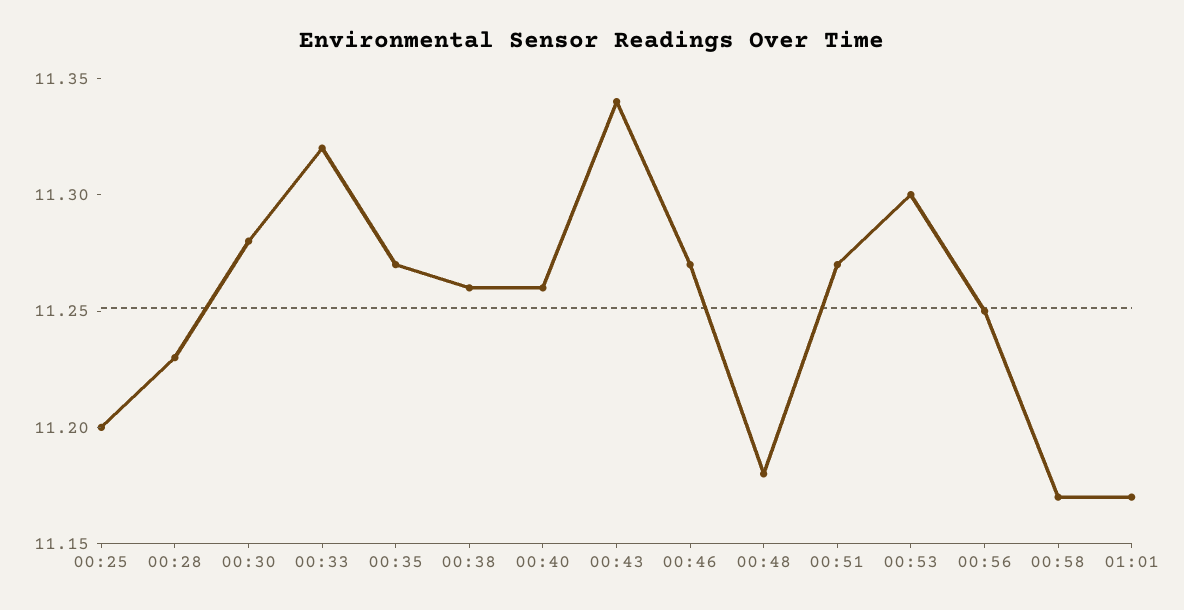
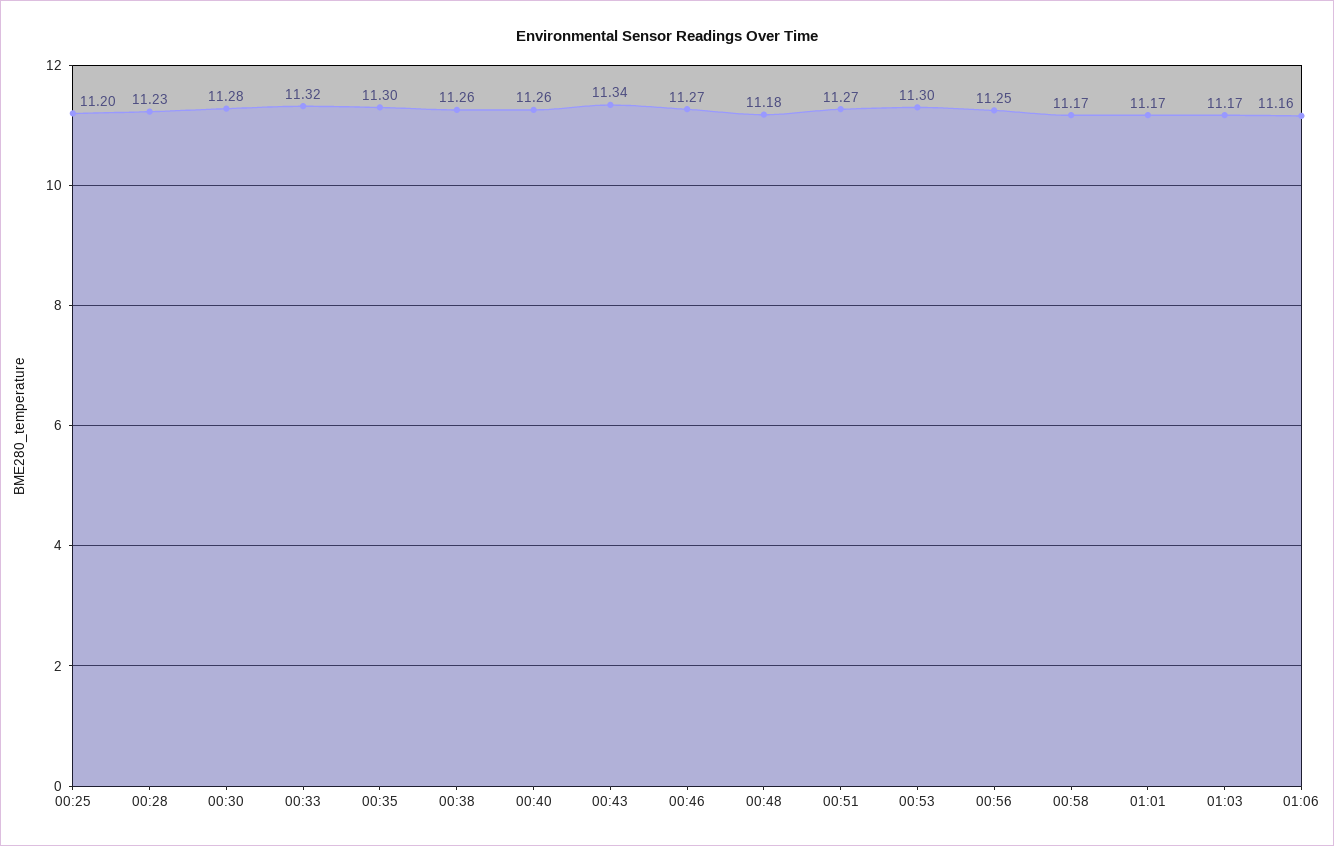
00:35: 11.27 -> 11.3
01:03: none -> 11.17
01:06: none -> 11.16

